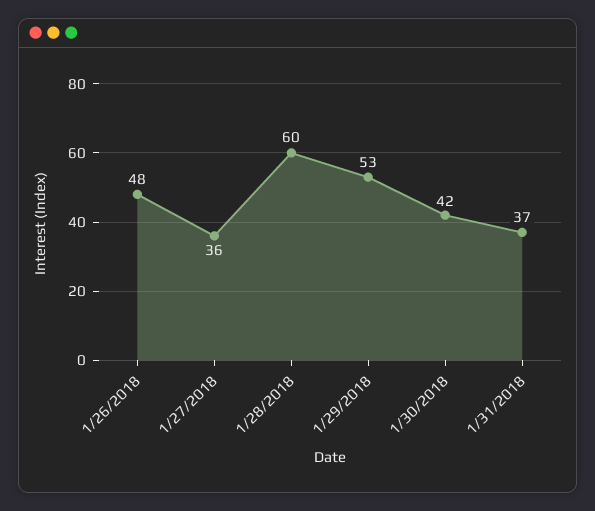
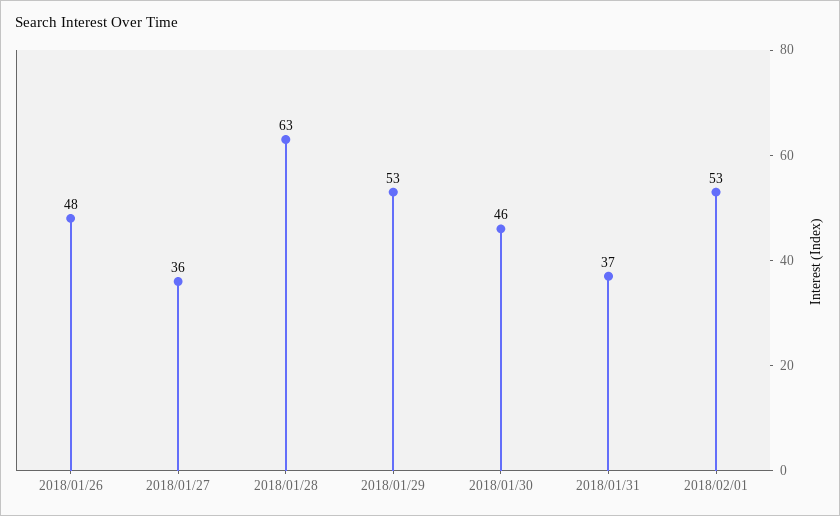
1/28/2018: 60 -> 63
1/30/2018: 42 -> 46
2018/02/01: none -> 53

